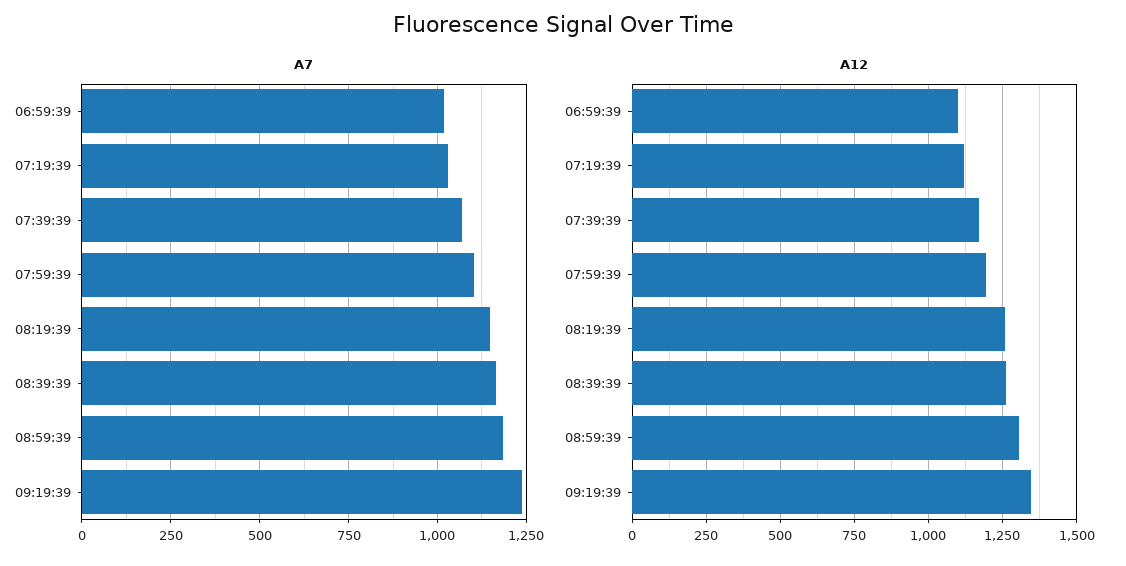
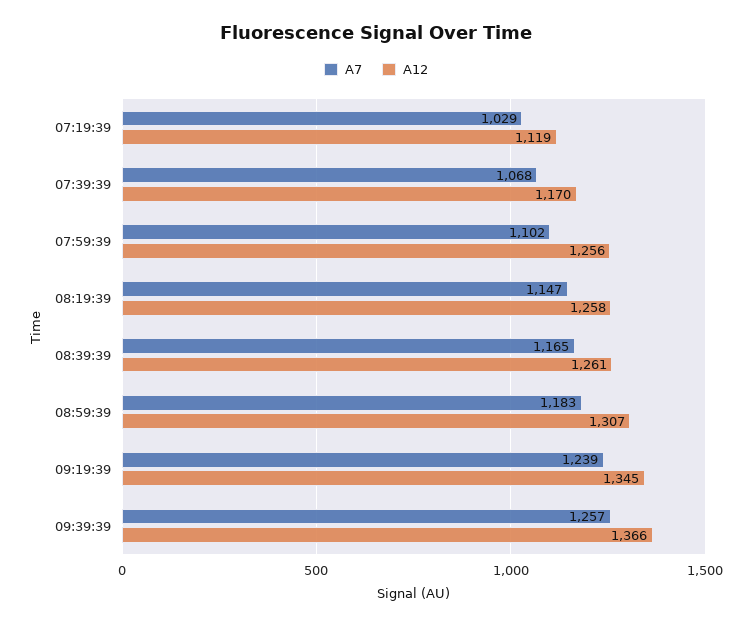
A7, 06:59:39: 1025 -> none
A12, 06:59:39: 1100 -> none
A12, 07:59:39: 1200 -> 1256
A7, 09:39:39: none -> 1257
A12, 09:39:39: none -> 1366

